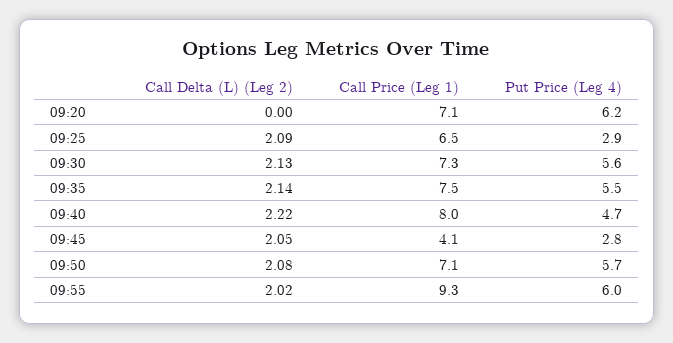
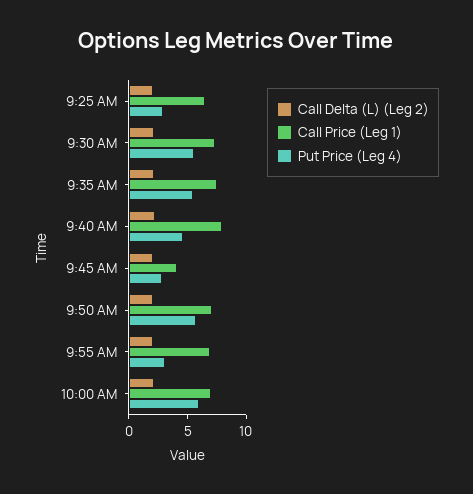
Call Delta (L) (Leg 2), 09:20: 0 -> none
Call Price (Leg 1), 09:20: 7.1 -> none
Put Price (Leg 4), 09:20: 6.2 -> none
Call Price (Leg 1), 09:55: 9.3 -> 7
Put Price (Leg 4), 09:55: 6 -> 3
Call Delta (L) (Leg 2), 10:00 AM: none -> 2
Call Price (Leg 1), 10:00 AM: none -> 7
Put Price (Leg 4), 10:00 AM: none -> 6

